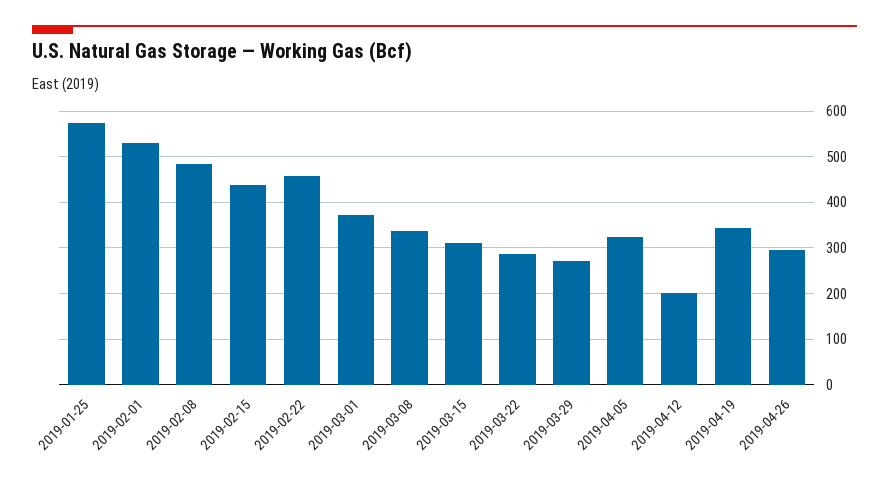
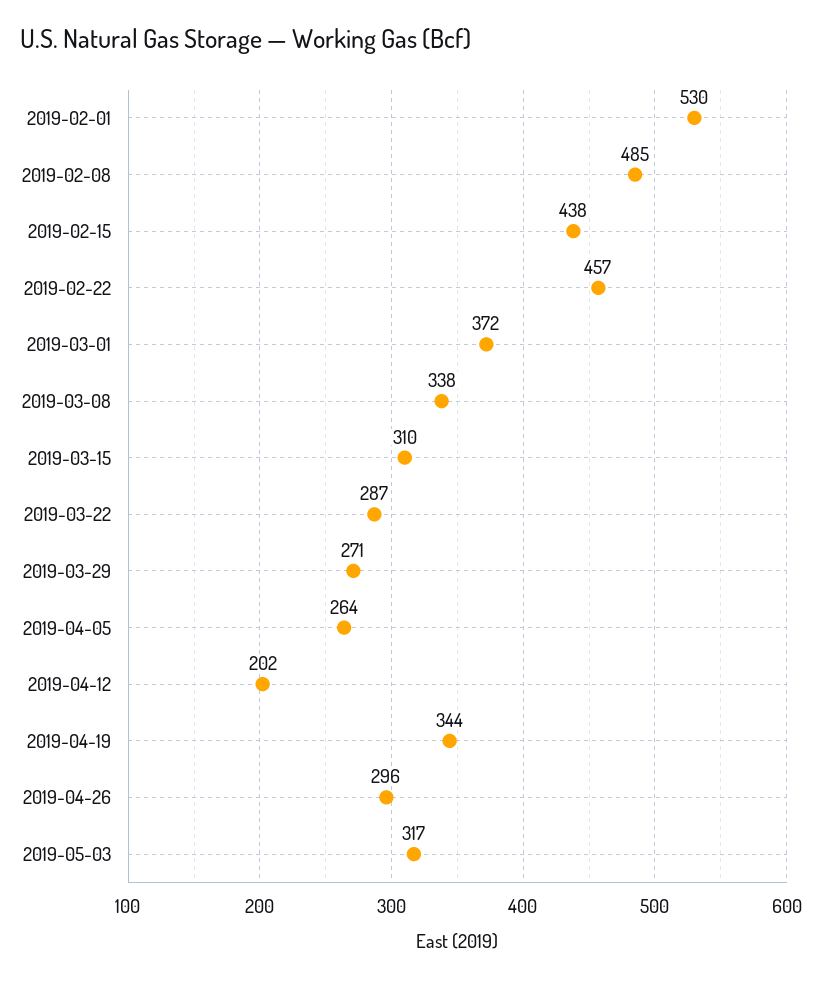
2019-01-25: 580 -> none
2019-04-05: 320 -> 264
2019-05-03: none -> 317

